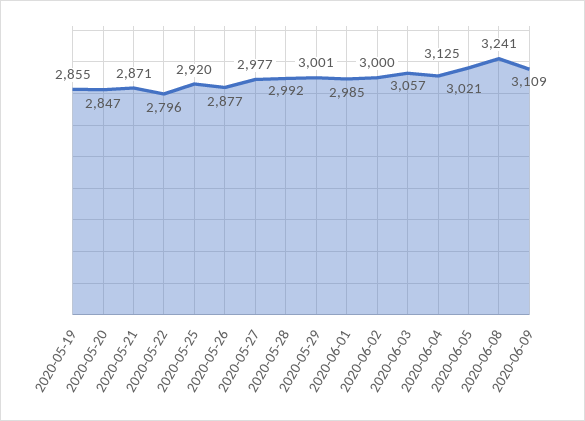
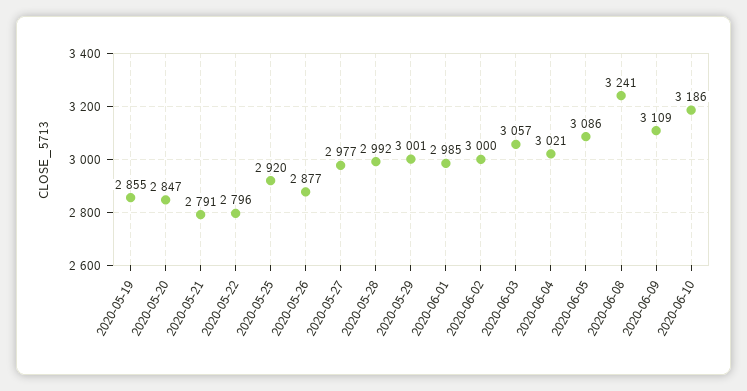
2020-05-21: 2871 -> 2791
2020-06-05: 3125 -> 3086
2020-06-10: none -> 3186

